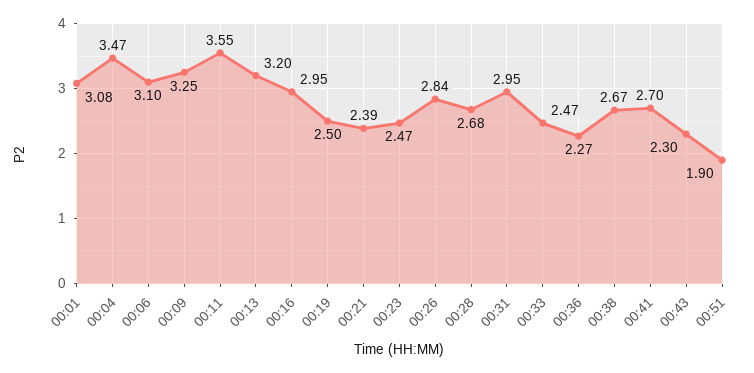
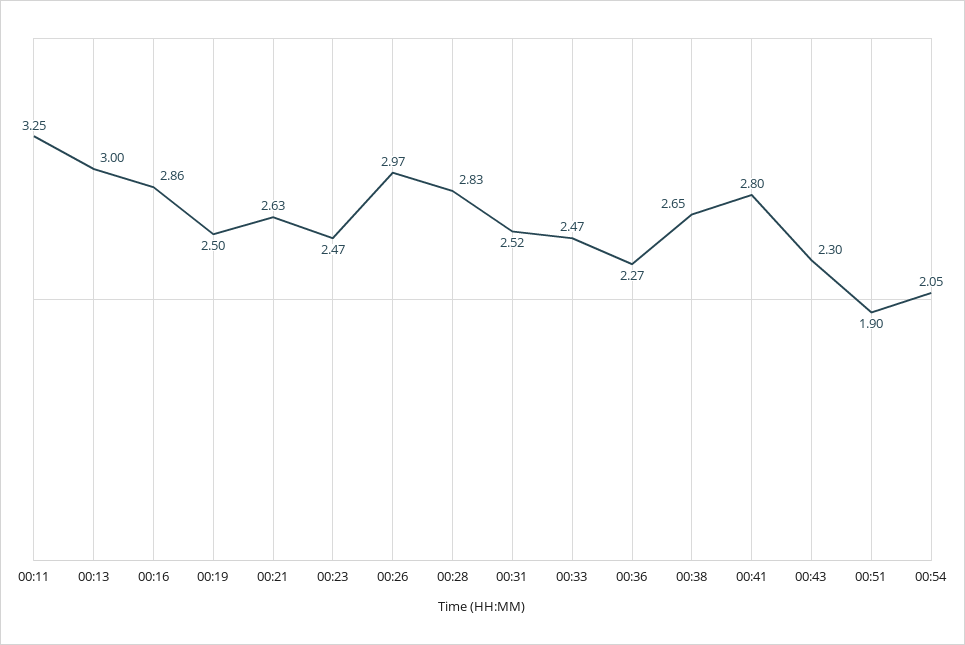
00:01: 3.08 -> none
00:04: 3.47 -> none
00:06: 3.1 -> none
00:09: 3.25 -> none
00:11: 3.55 -> 3.25
00:13: 3.2 -> 3
00:16: 2.95 -> 2.86
00:21: 2.39 -> 2.63
00:26: 2.84 -> 2.97
00:28: 2.68 -> 2.83
00:31: 2.95 -> 2.52
00:38: 2.67 -> 2.65
00:41: 2.7 -> 2.8
00:54: none -> 2.05

